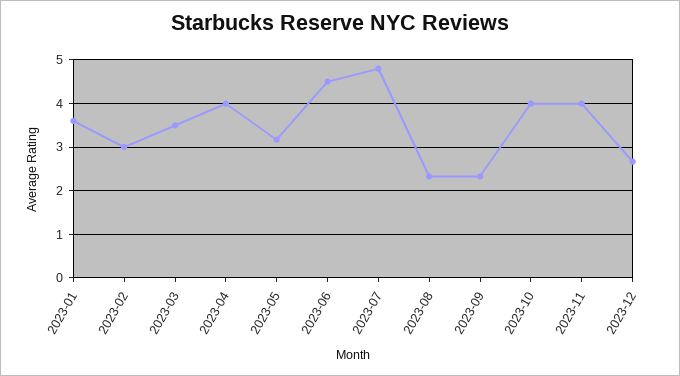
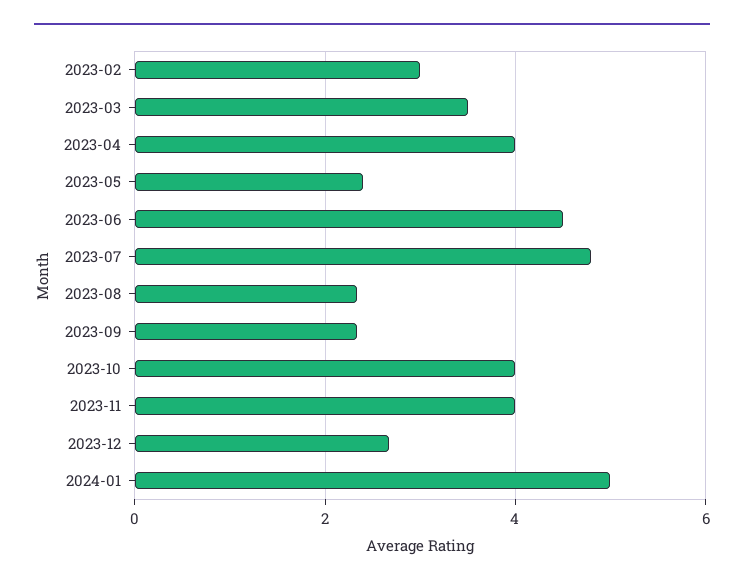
2023-01: 3.6 -> none
2023-05: 3.2 -> 2.4
2024-01: none -> 5

